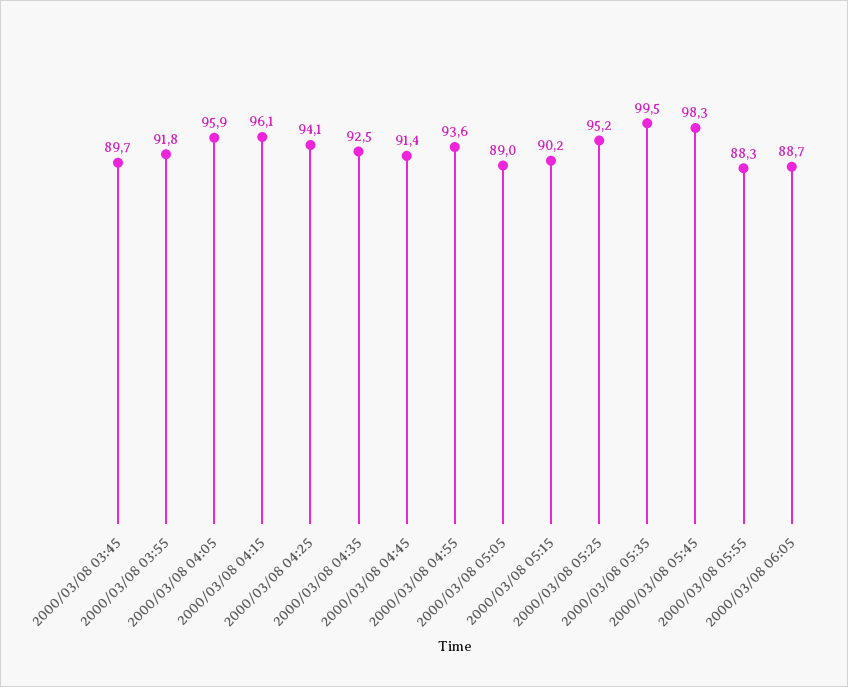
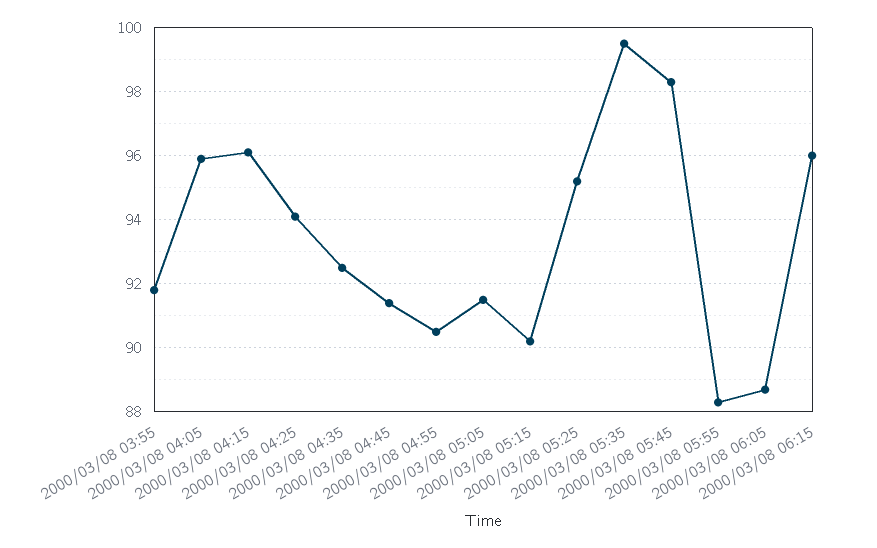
2000/03/08 03:45: 89.7 -> none
2000/03/08 04:55: 93.6 -> 90.5
2000/03/08 05:05: 89 -> 91.5
2000/03/08 06:15: none -> 96

